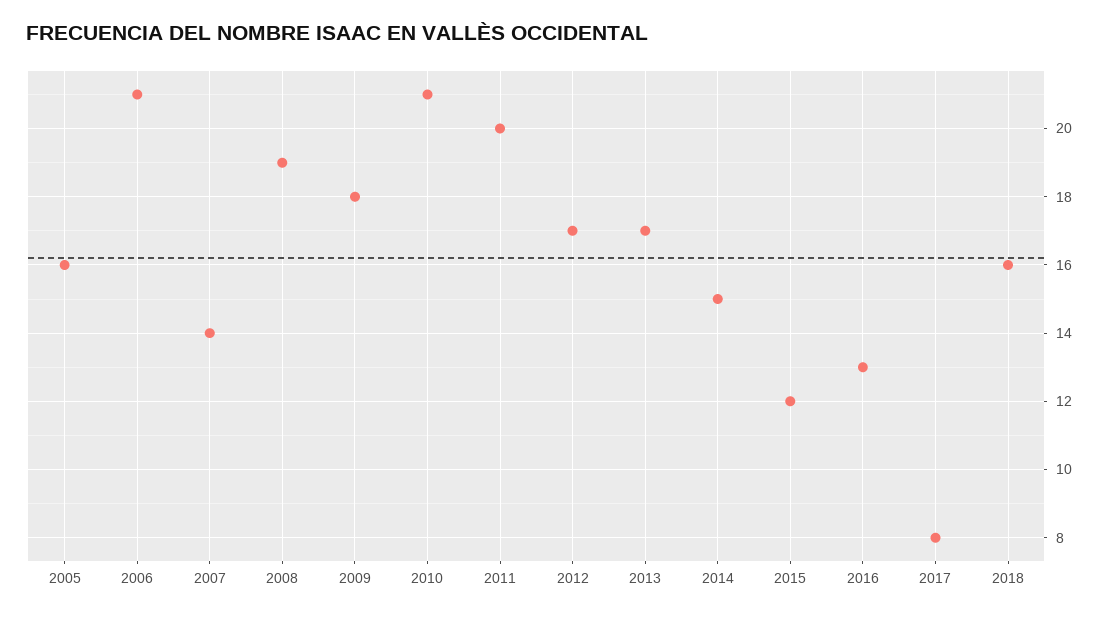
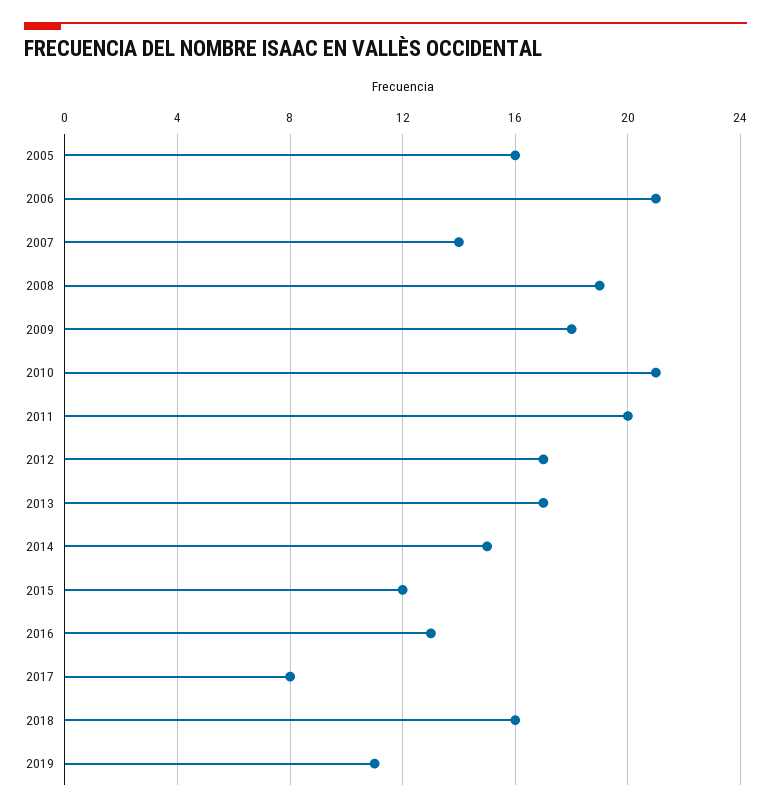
2019: none -> 11

